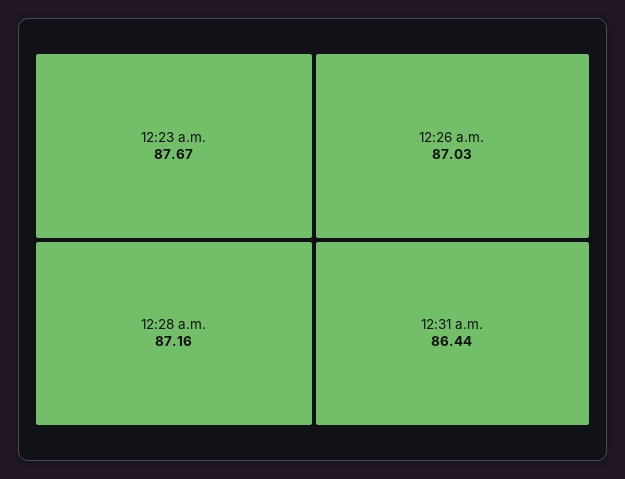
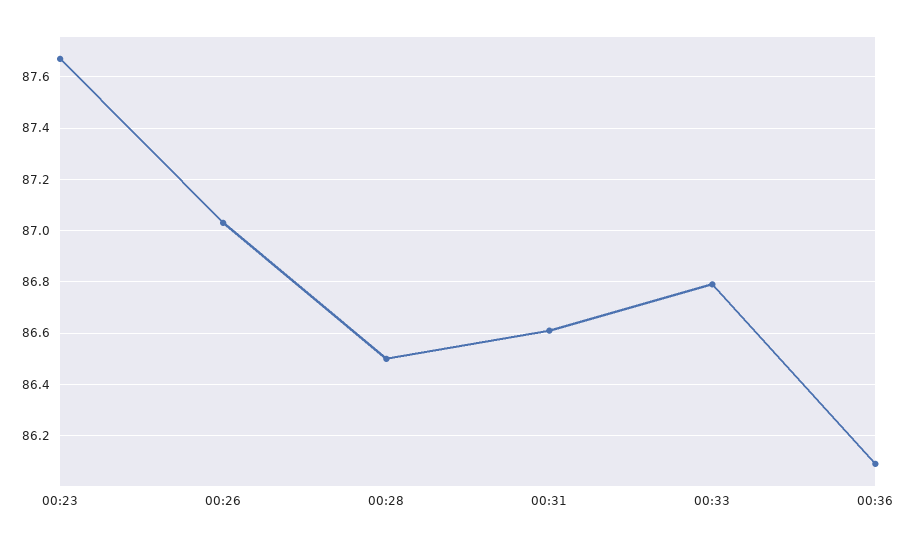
12:28 a.m.: 87.16 -> 86.5
12:31 a.m.: 86.44 -> 86.6
00:33: none -> 86.8
00:36: none -> 86.1

